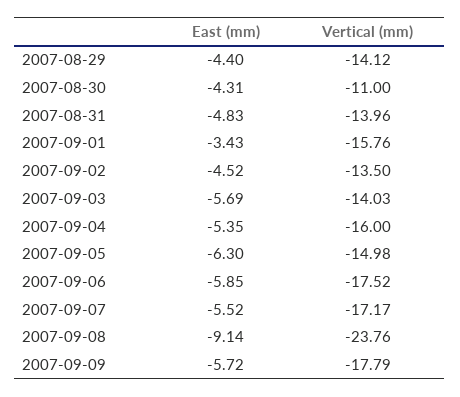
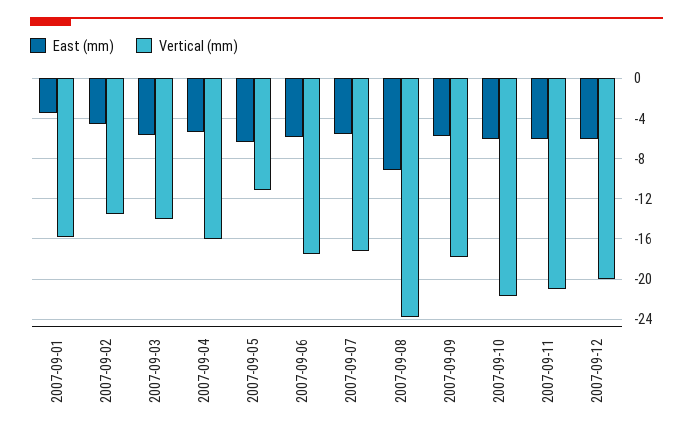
East (mm), 2007-08-29: -4.4 -> none
Vertical (mm), 2007-08-29: -14.12 -> none
East (mm), 2007-08-30: -4.31 -> none
Vertical (mm), 2007-08-30: -11 -> none
East (mm), 2007-08-31: -4.83 -> none
Vertical (mm), 2007-08-31: -13.96 -> none
Vertical (mm), 2007-09-05: -14.98 -> -11
East (mm), 2007-09-10: none -> -6
Vertical (mm), 2007-09-10: none -> -22
East (mm), 2007-09-11: none -> -6
Vertical (mm), 2007-09-11: none -> -21
East (mm), 2007-09-12: none -> -6
Vertical (mm), 2007-09-12: none -> -20

